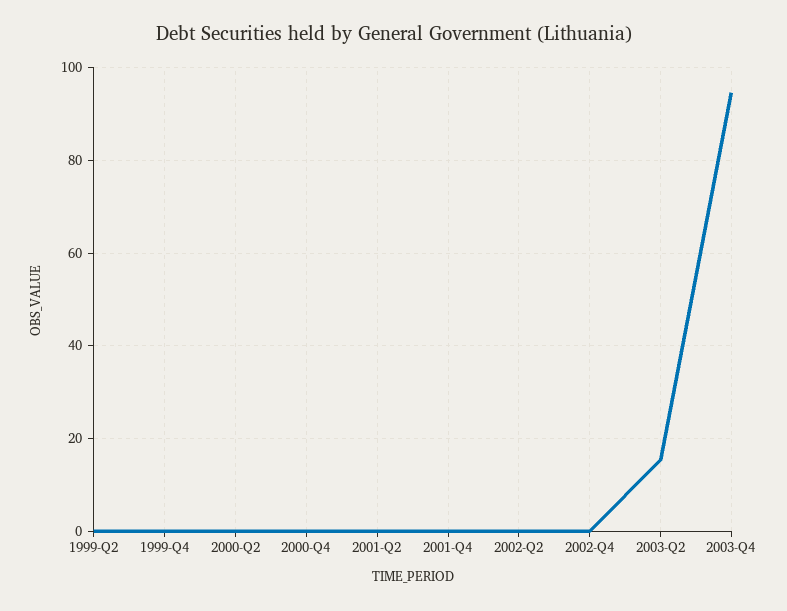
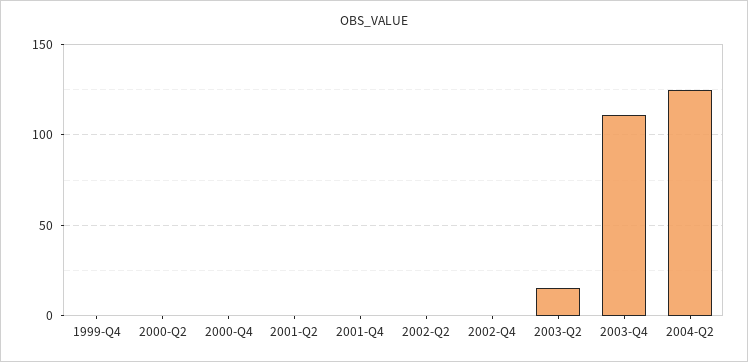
1999-Q2: 0 -> none
2003-Q4: 94 -> 110
2004-Q2: none -> 125

